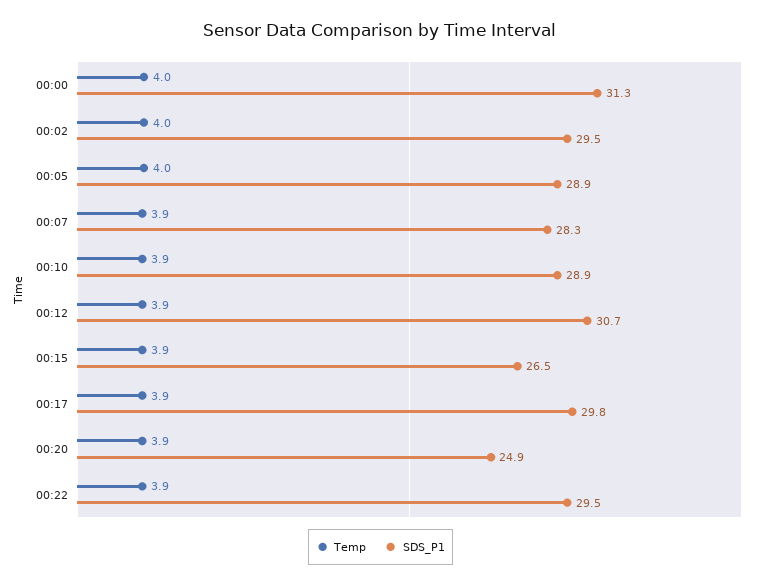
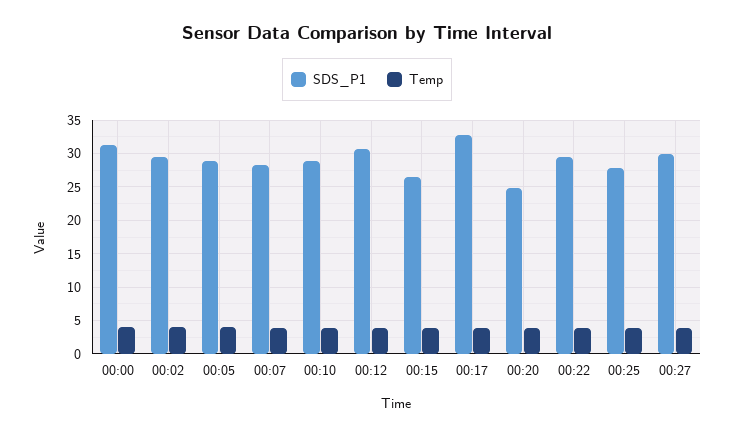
SDS_P1, 00:17: 29.8 -> 33
SDS_P1, 00:25: none -> 28
Temp, 00:25: none -> 4
SDS_P1, 00:27: none -> 30
Temp, 00:27: none -> 4

